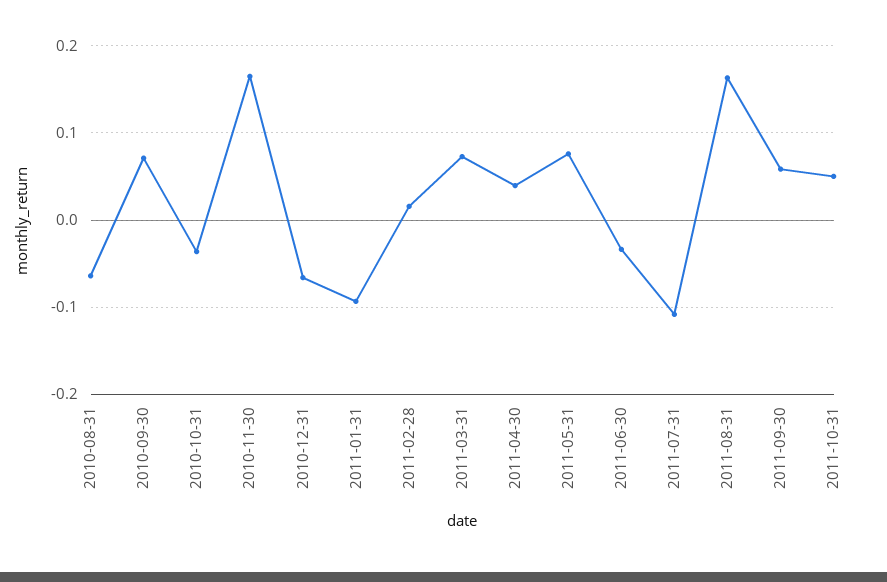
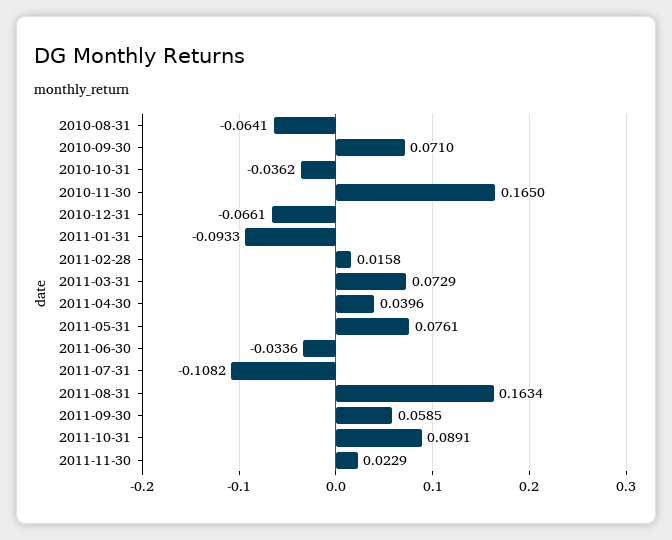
2011-10-31: 0.05 -> 0.0891
2011-11-30: none -> 0.0229

